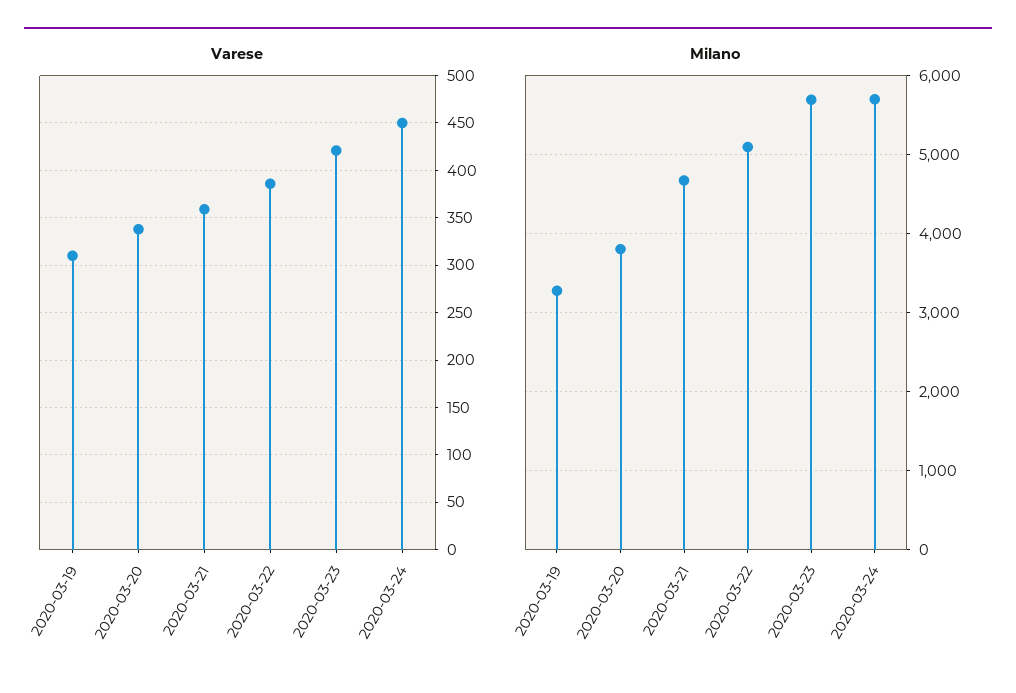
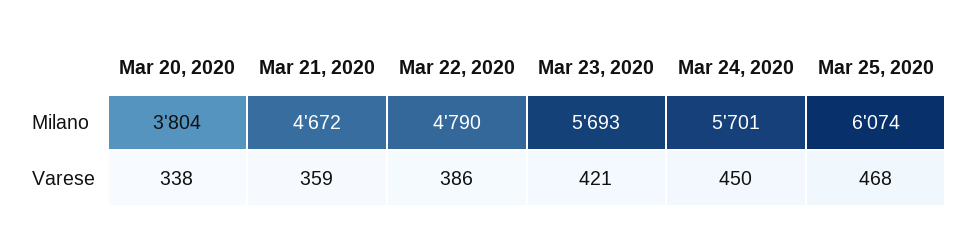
Varese, 2020-03-19: 310 -> none
Milano, 2020-03-19: 3300 -> none
Milano, 2020-03-22: 5100 -> 4790
Milano, Mar 25, 2020: none -> 6074
Varese, Mar 25, 2020: none -> 468

